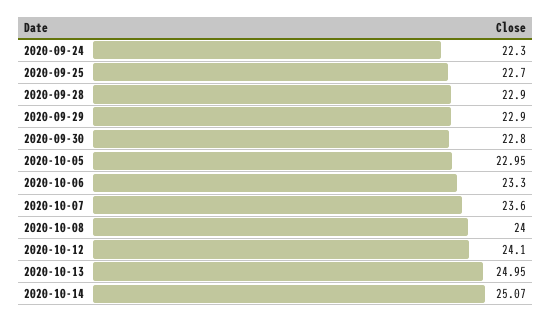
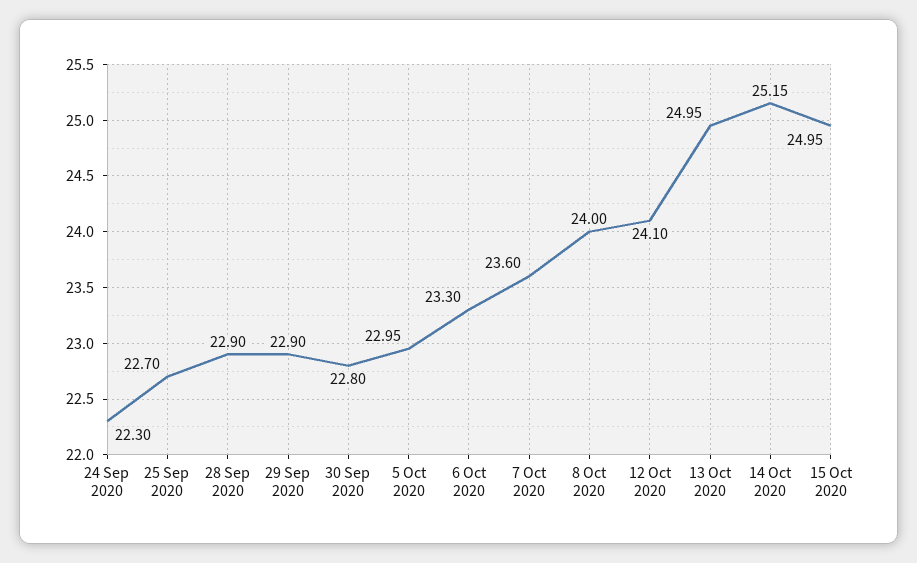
2020-10-14: 25.07 -> 25.15
15 Oct 2020: none -> 24.95

